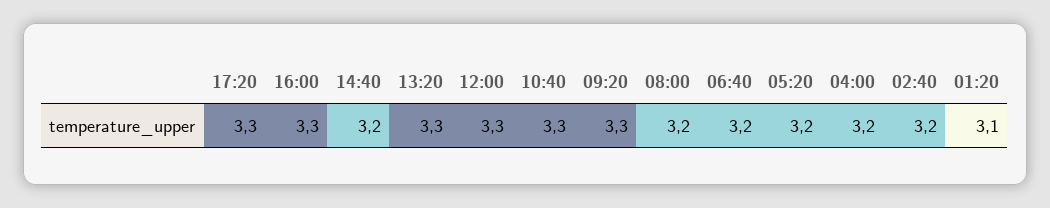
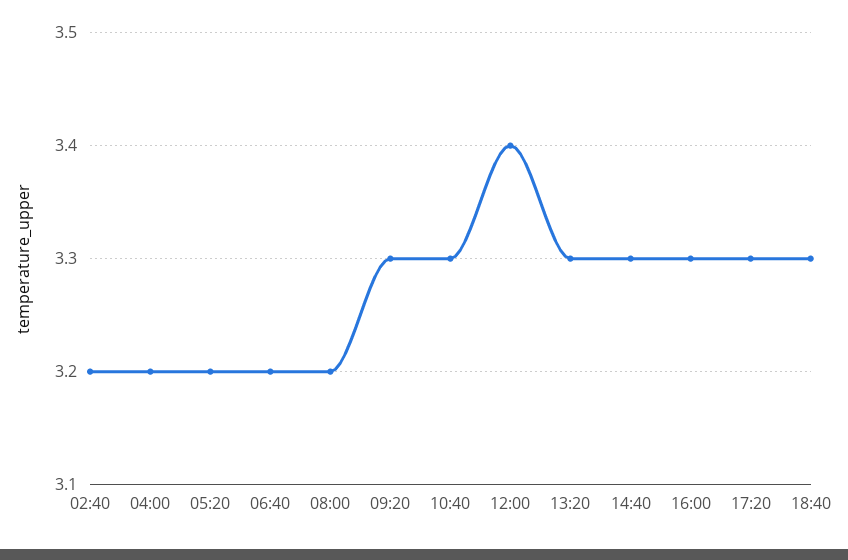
14:40: 3.2 -> 3.3
12:00: 3.3 -> 3.4
01:20: 3.1 -> none
18:40: none -> 3.3

